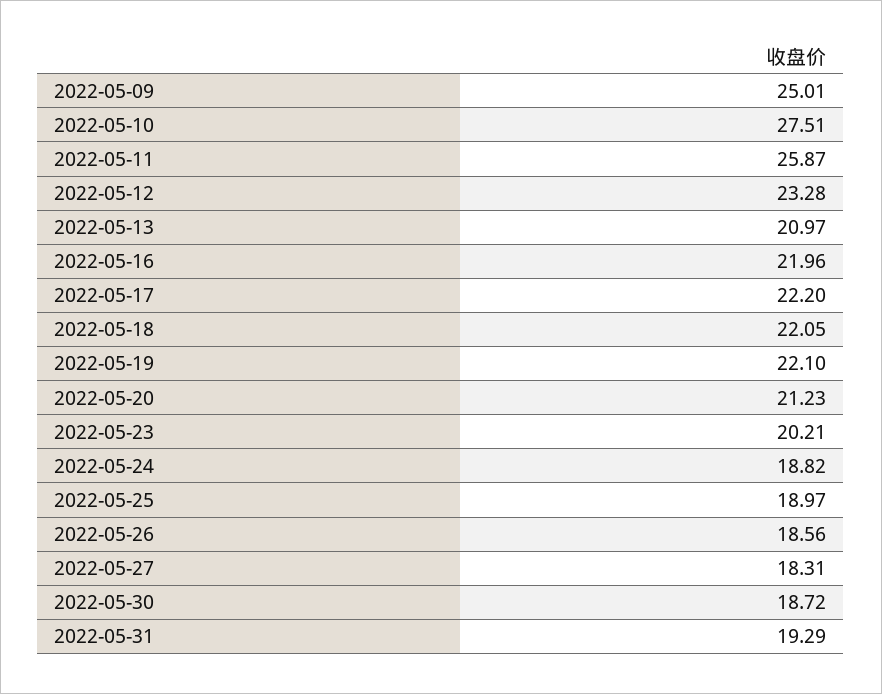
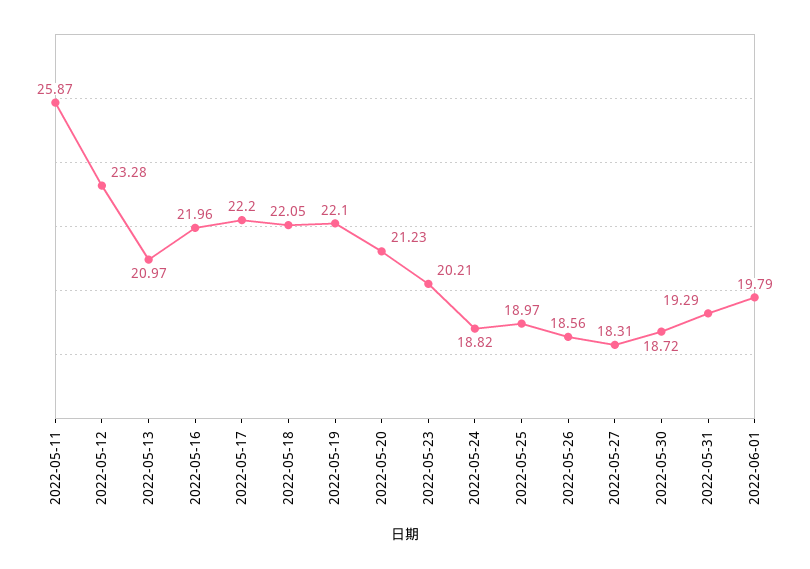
2022-05-09: 25.01 -> none
2022-05-10: 27.51 -> none
2022-06-01: none -> 19.79

